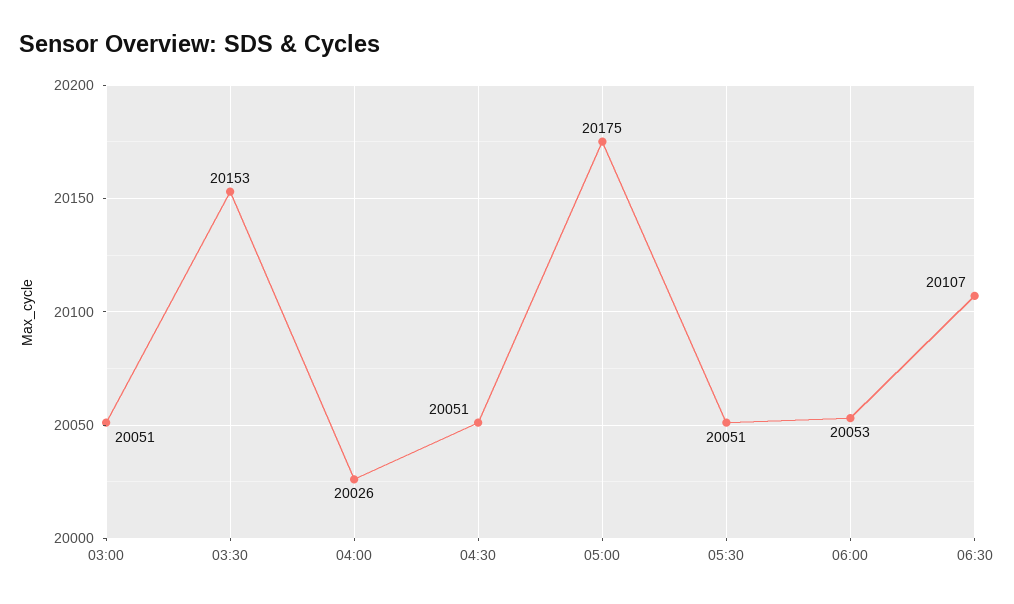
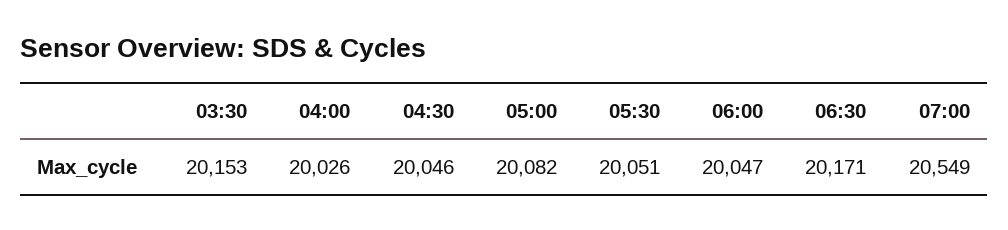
03:00: 20051 -> none
04:30: 20051 -> 20046
05:00: 20175 -> 20082
06:00: 20053 -> 20047
06:30: 20107 -> 20171
07:00: none -> 20549

